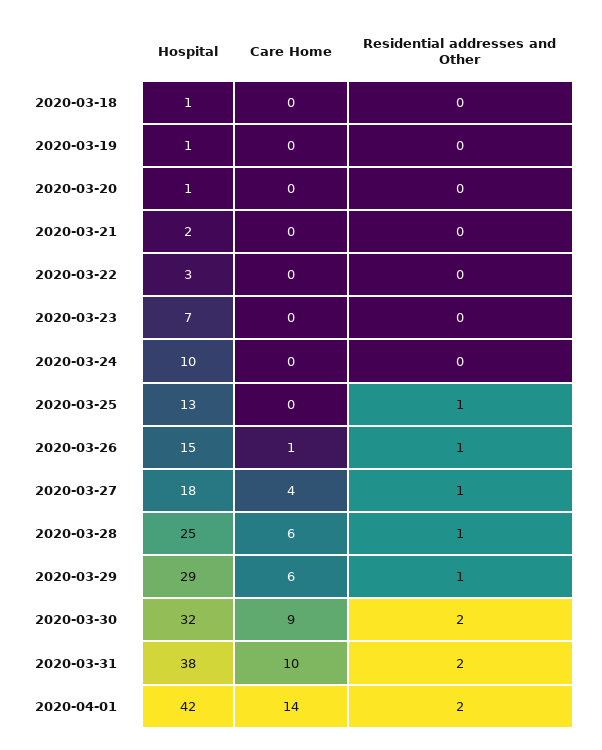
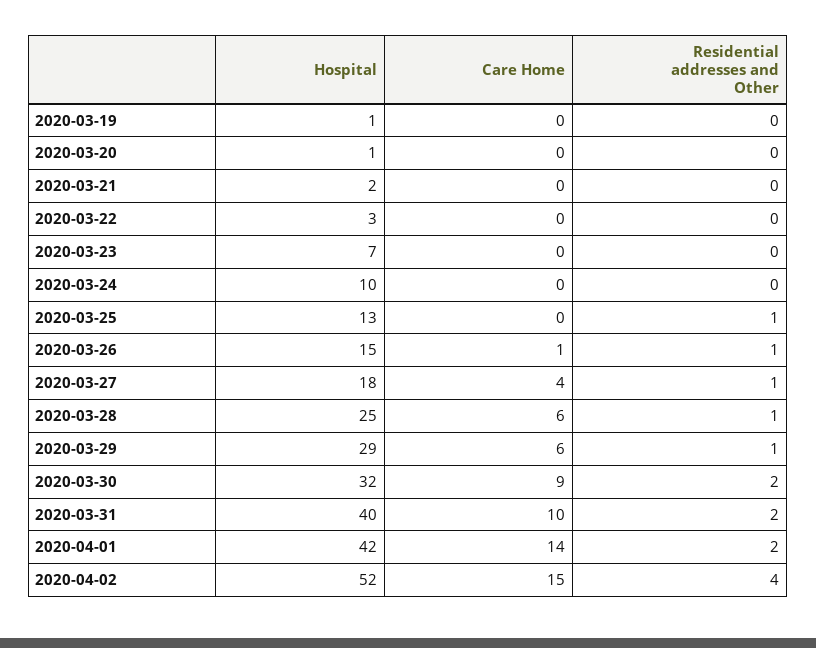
Hospital, 2020-03-18: 1 -> none
Care Home, 2020-03-18: 0 -> none
Residential addresses and Other, 2020-03-18: 0 -> none
Hospital, 2020-03-31: 38 -> 40
Hospital, 2020-04-02: none -> 52
Care Home, 2020-04-02: none -> 15
Residential addresses and Other, 2020-04-02: none -> 4

